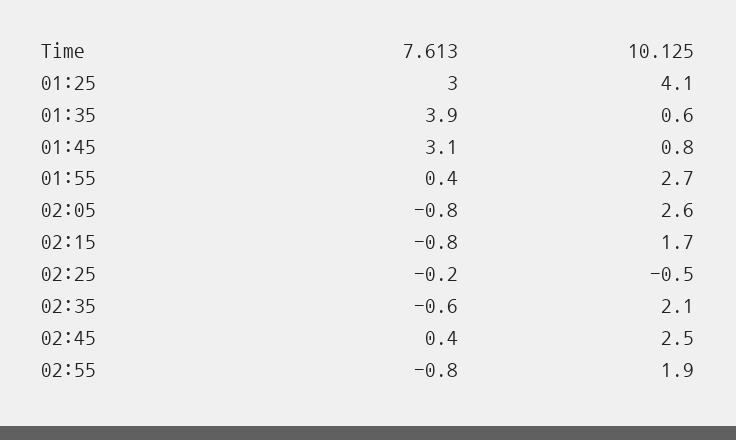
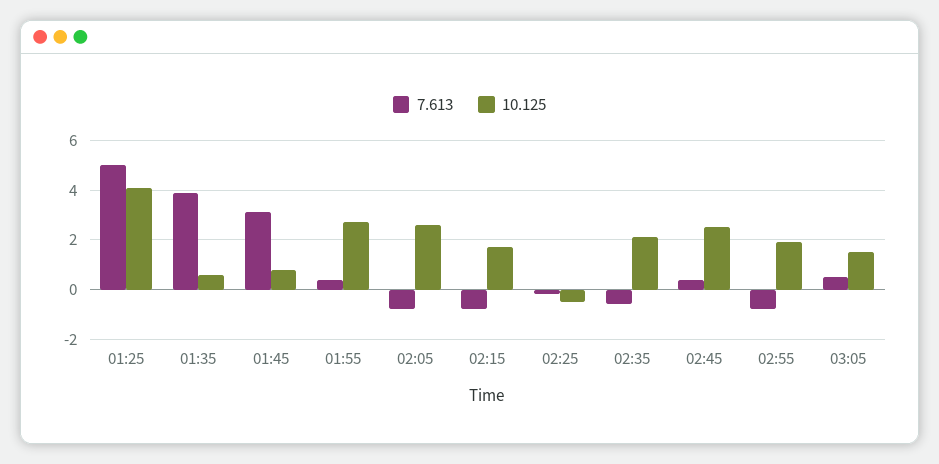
7.613, 01:25: 3 -> 5
7.613, 03:05: none -> 0.5
10.125, 03:05: none -> 1.5

